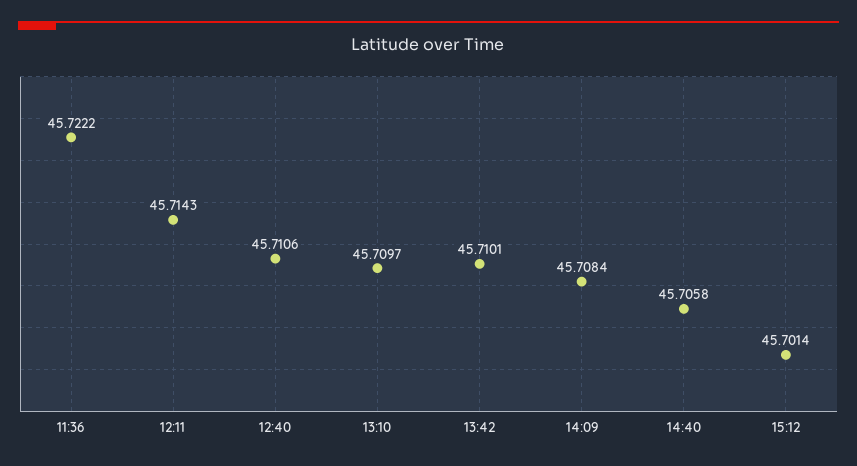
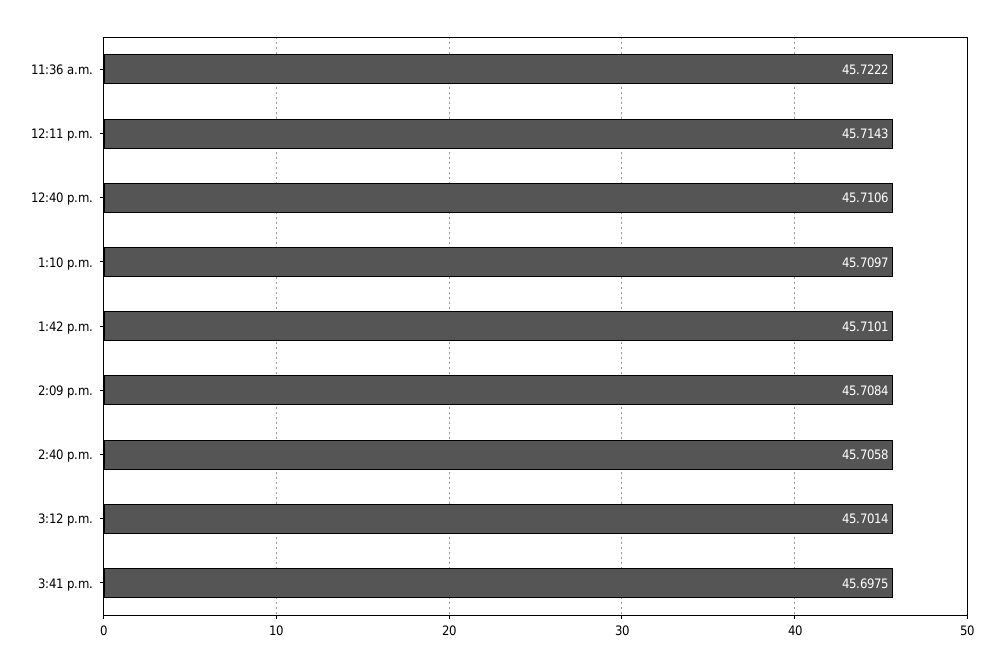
3:41 p.m.: none -> 45.6975

